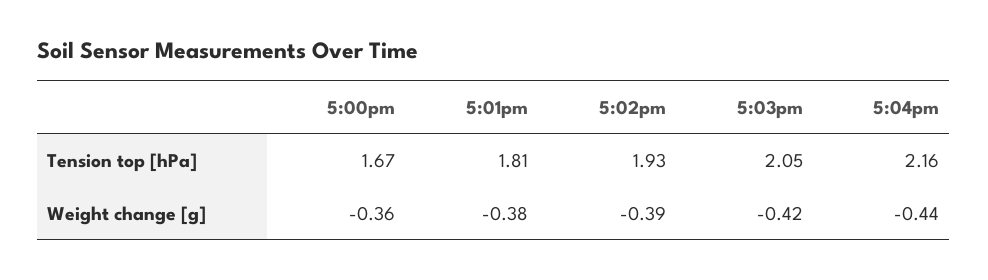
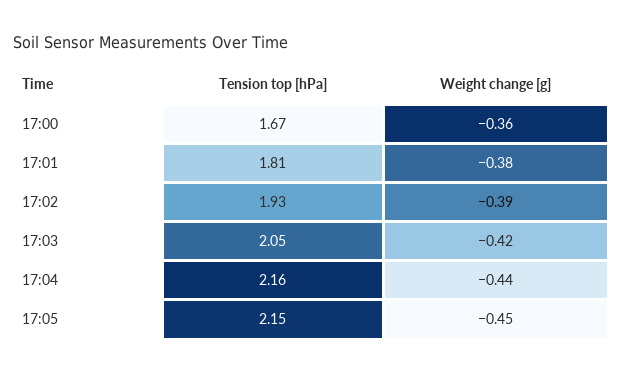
17:05, Tension top [hPa]: none -> 2.15
17:05, Weight change [g]: none -> -0.45

